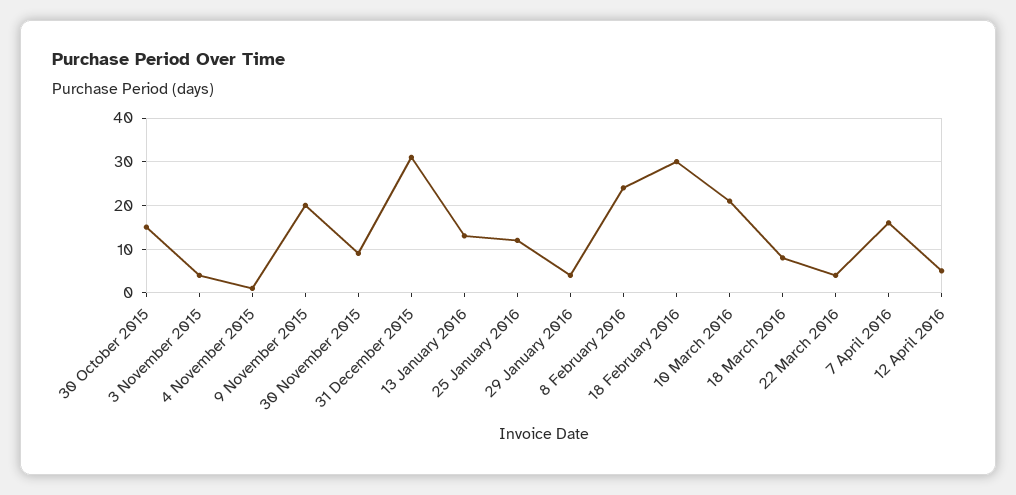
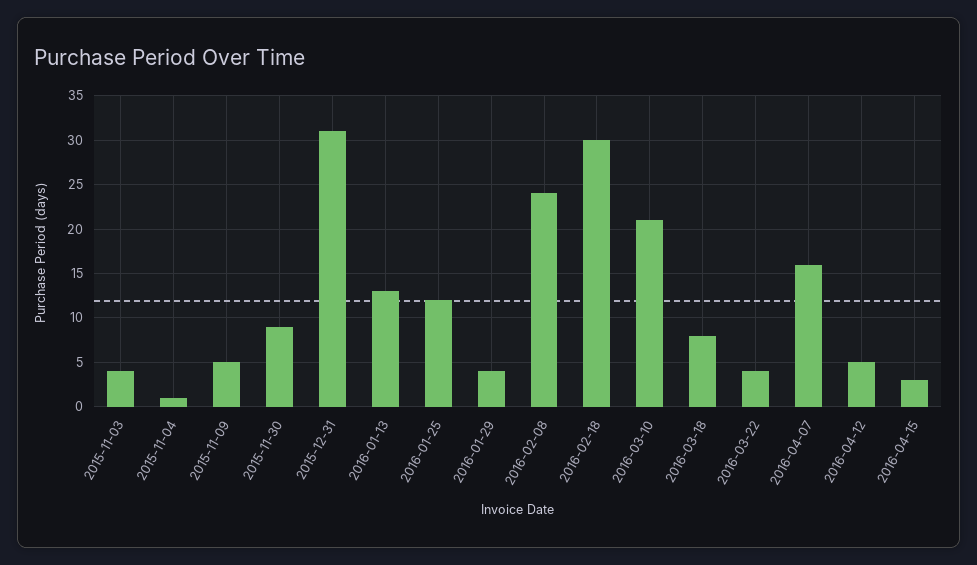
30 October 2015: 15 -> none
9 November 2015: 20 -> 5
2016-04-15: none -> 3

